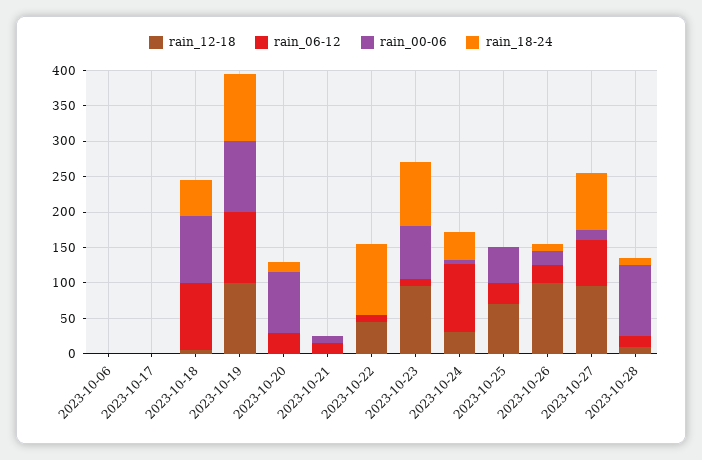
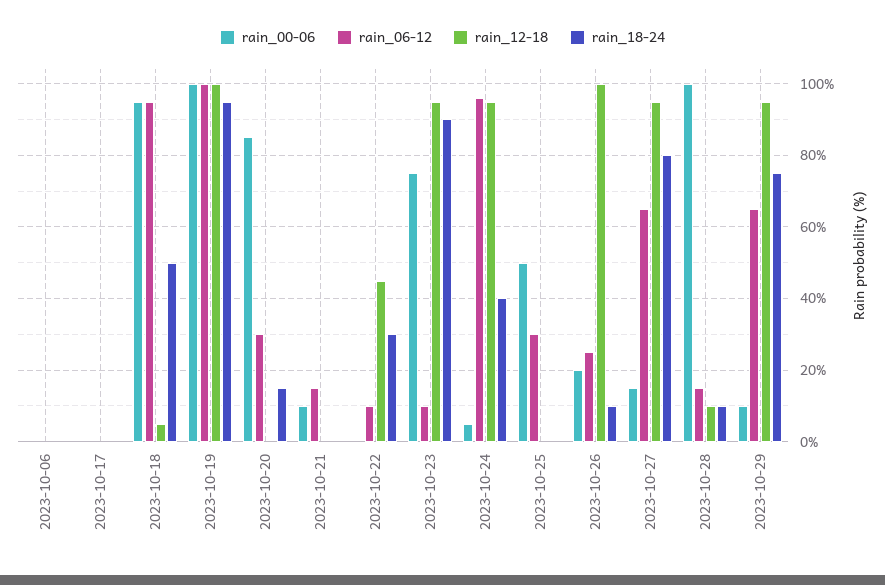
rain_18-24, 2023-10-22: 100 -> 30
rain_12-18, 2023-10-24: 25 -> 95
rain_12-18, 2023-10-25: 75 -> 0
rain_00-06, 2023-10-29: none -> 10
rain_06-12, 2023-10-29: none -> 65
rain_12-18, 2023-10-29: none -> 95
rain_18-24, 2023-10-29: none -> 75

